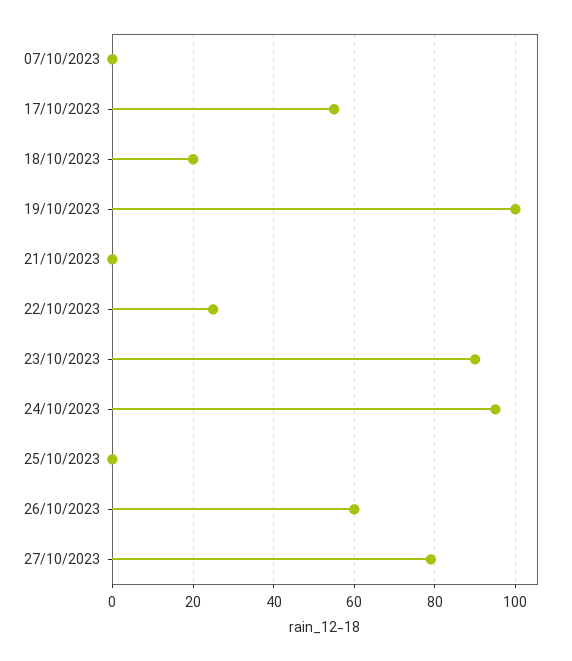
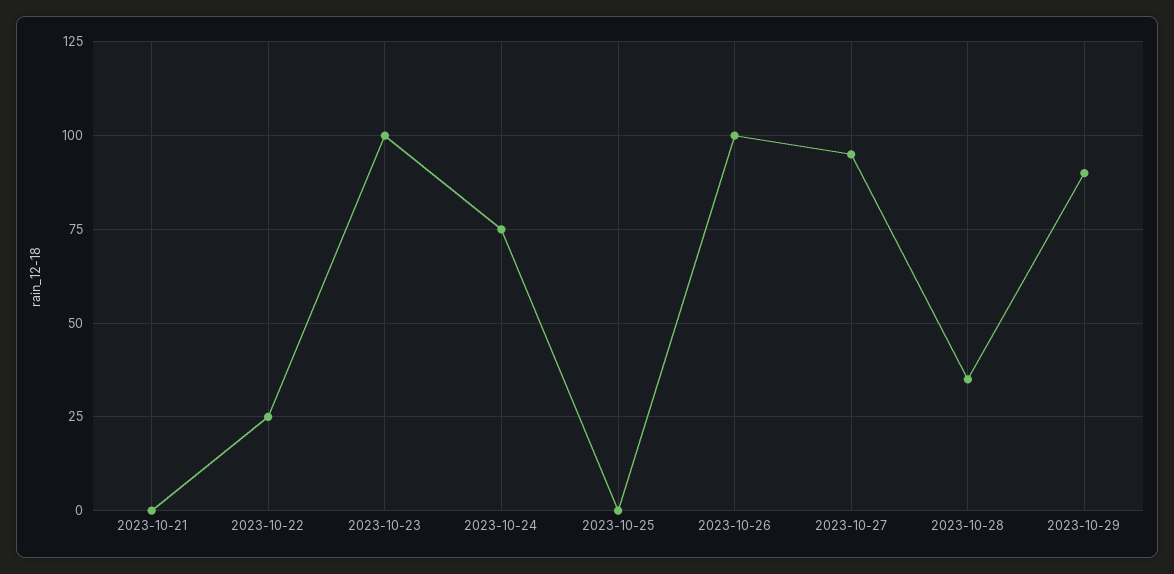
07/10/2023: 0 -> none
17/10/2023: 55 -> none
18/10/2023: 20 -> none
19/10/2023: 100 -> none
23/10/2023: 90 -> 100
24/10/2023: 95 -> 75
26/10/2023: 60 -> 100
27/10/2023: 80 -> 95
2023-10-28: none -> 35
2023-10-29: none -> 90

